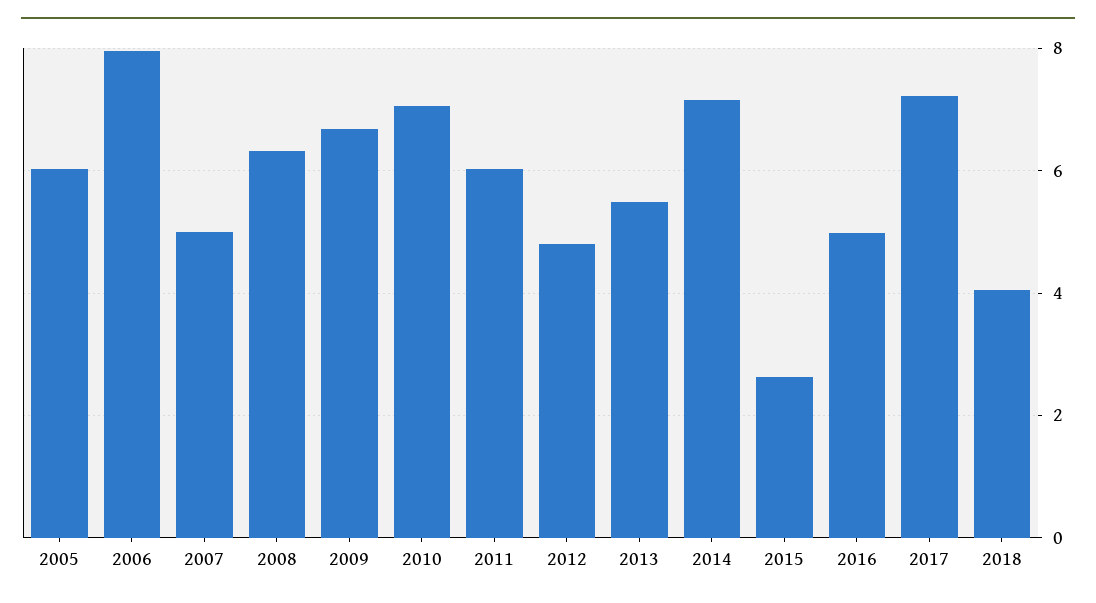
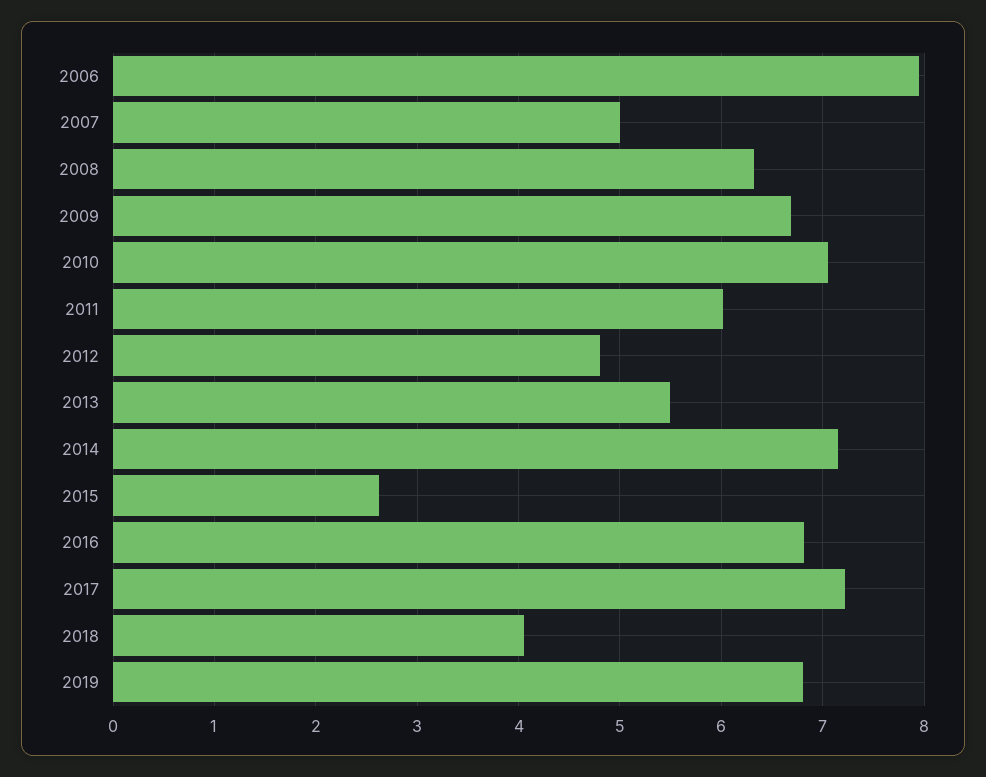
2005: 6 -> none
2016: 5 -> 6.8
2019: none -> 6.8

